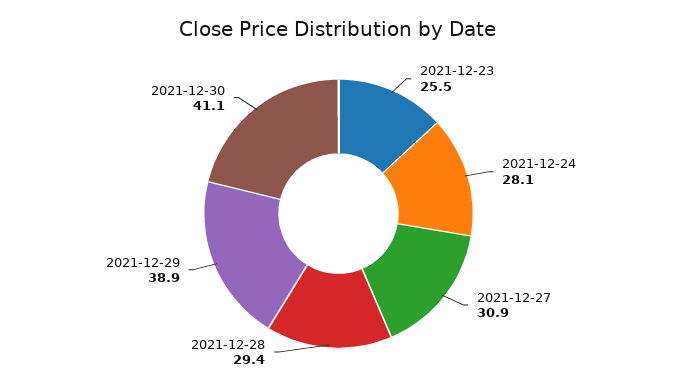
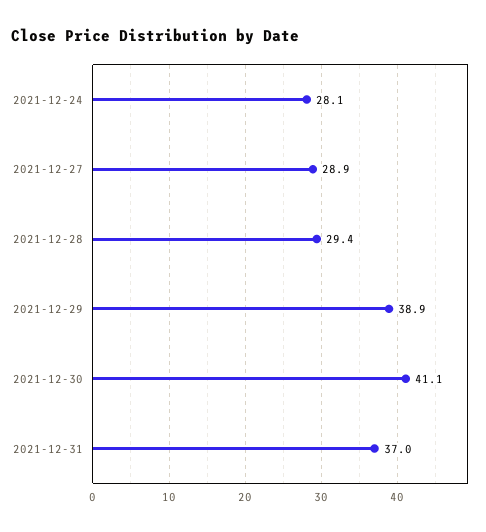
2021-12-23: 25.5 -> none
2021-12-27: 30.9 -> 28.9
2021-12-31: none -> 37

